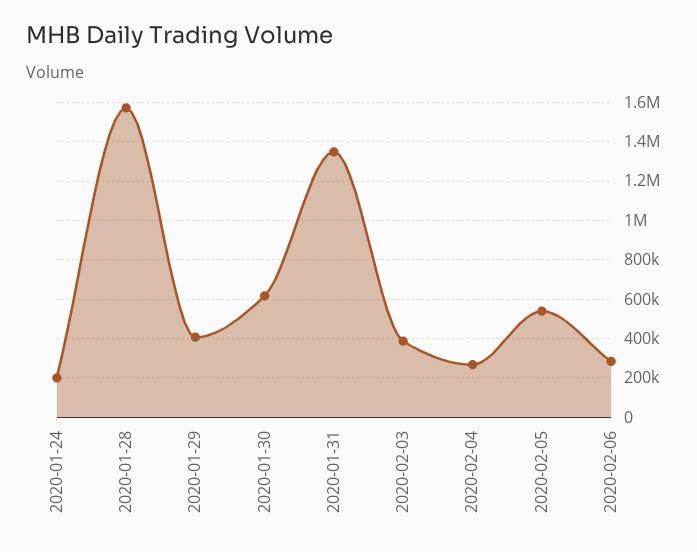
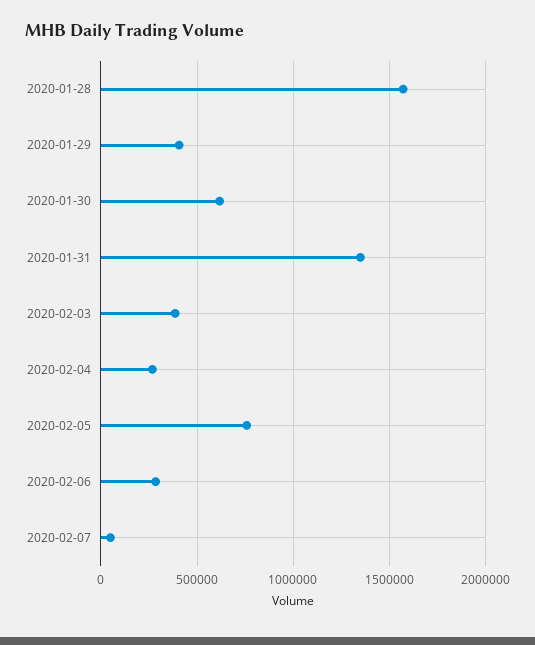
2020-01-24: 200000 -> none
2020-02-05: 550000 -> 750000
2020-02-07: none -> 50000

